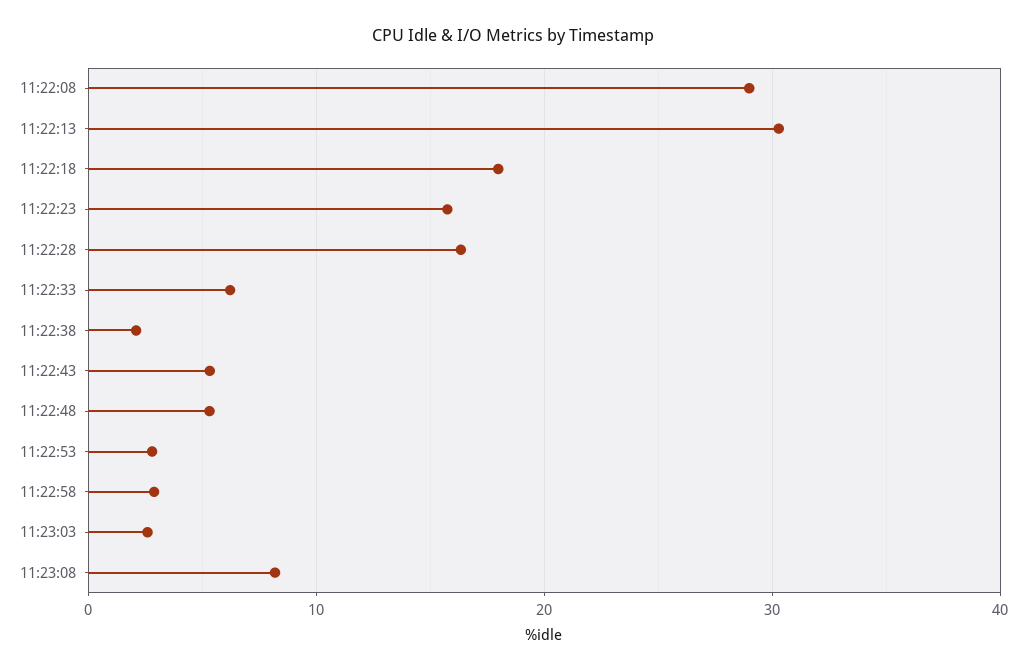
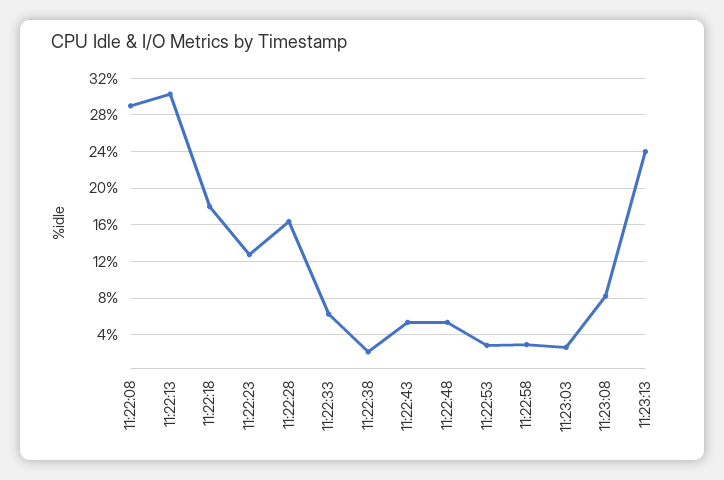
11:22:23: 16 -> 13
11:23:13: none -> 24

